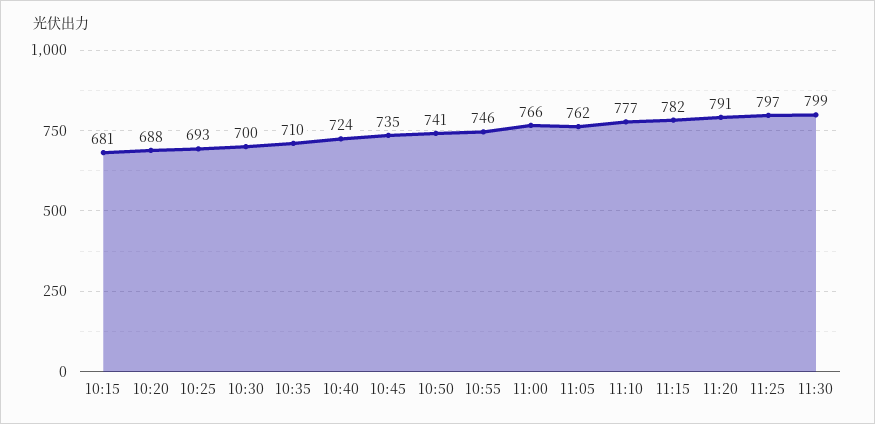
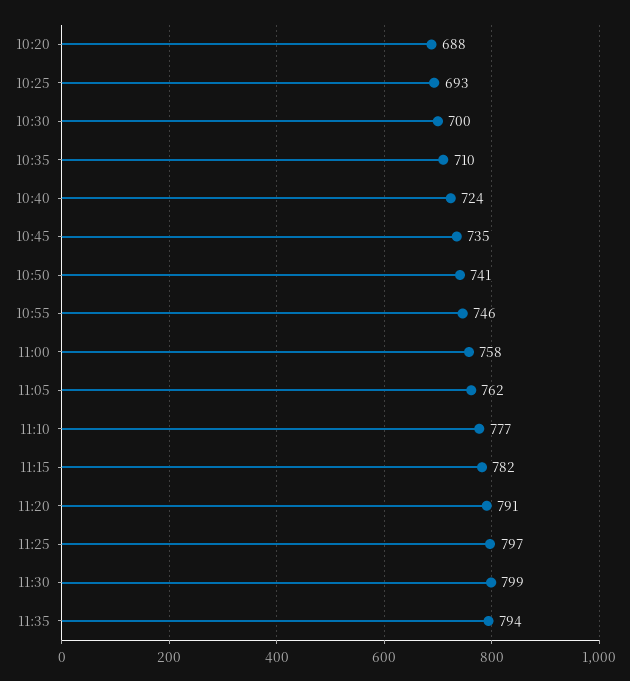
10:15: 681 -> none
11:00: 766 -> 758
11:35: none -> 794

